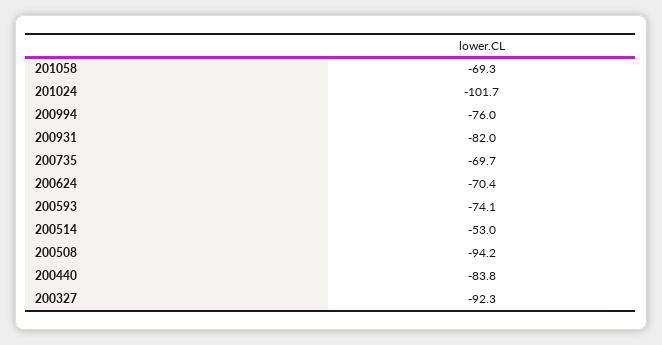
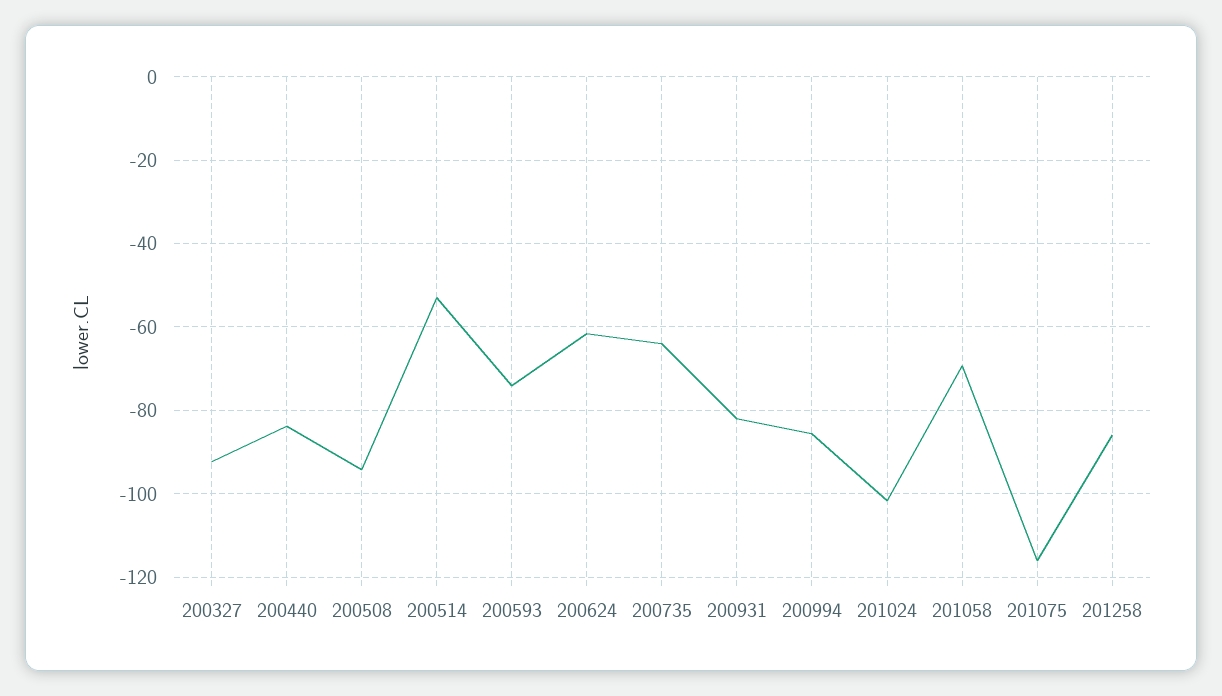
200994: -76 -> -86
200735: -69.7 -> -64
200624: -70.4 -> -62
201075: none -> -116
201258: none -> -86

